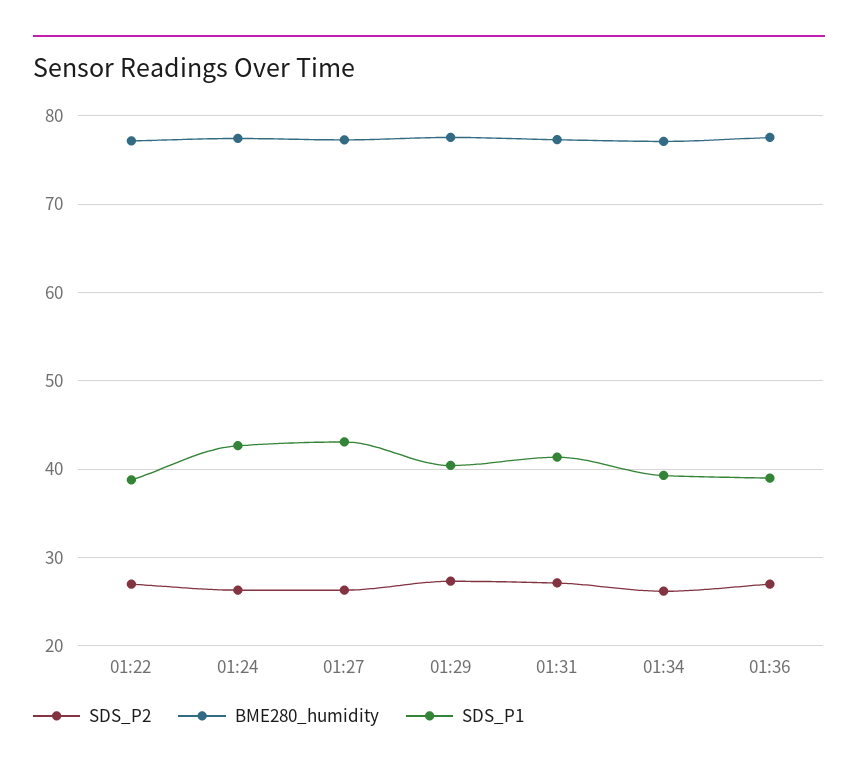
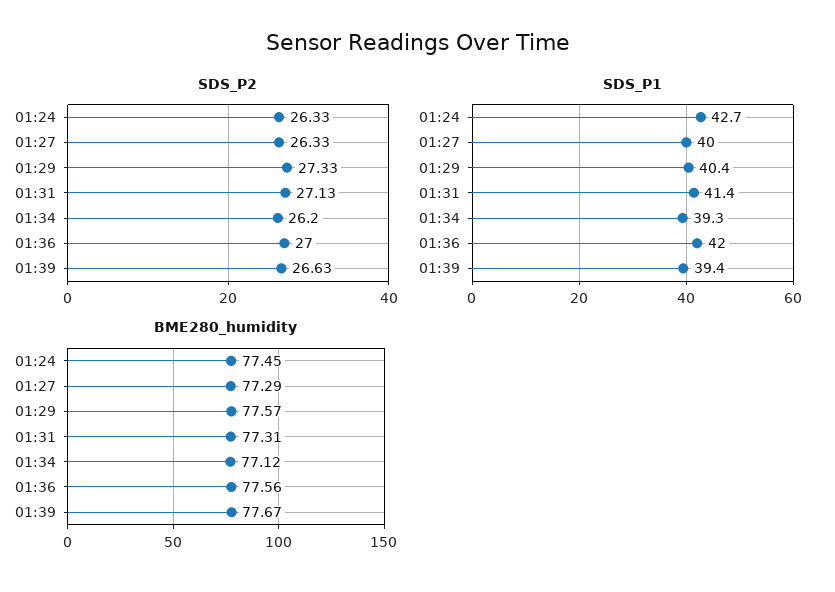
SDS_P2, 01:22: 27 -> none
BME280_humidity, 01:22: 77 -> none
SDS_P1, 01:22: 39 -> none
SDS_P1, 01:27: 43 -> 40
SDS_P1, 01:36: 39 -> 42
SDS_P2, 01:39: none -> 26.63
SDS_P1, 01:39: none -> 39.4
BME280_humidity, 01:39: none -> 77.67

